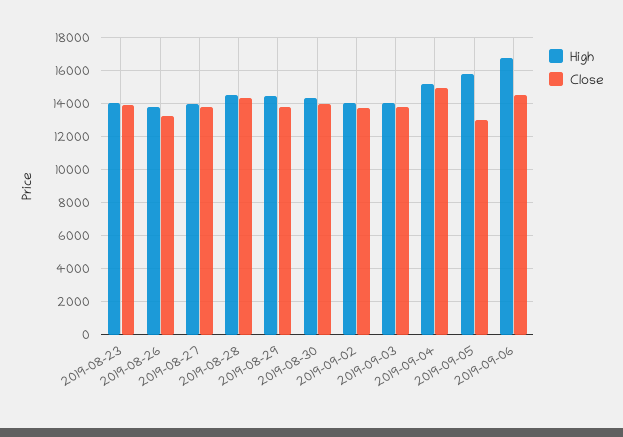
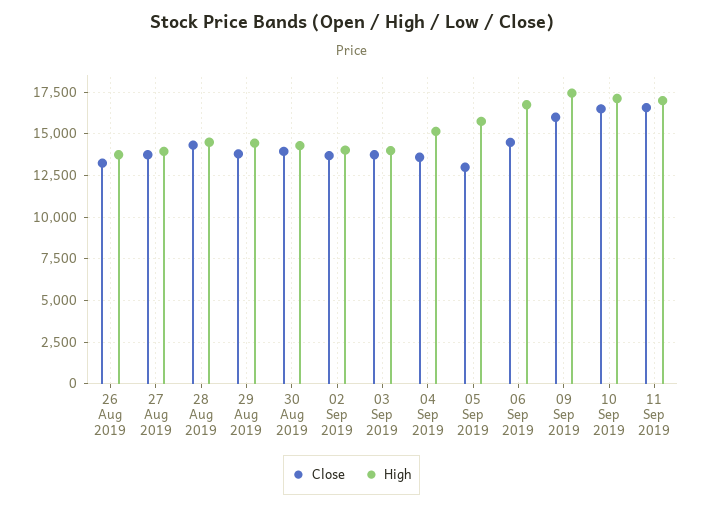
High, 2019-08-23: 14000 -> none
Close, 2019-08-23: 14000 -> none
Close, 2019-09-04: 15000 -> 13500
Close, 09 Sep 2019: none -> 16000
High, 09 Sep 2019: none -> 17500
Close, 10 Sep 2019: none -> 16500
High, 10 Sep 2019: none -> 17000
Close, 11 Sep 2019: none -> 16500
High, 11 Sep 2019: none -> 17000

